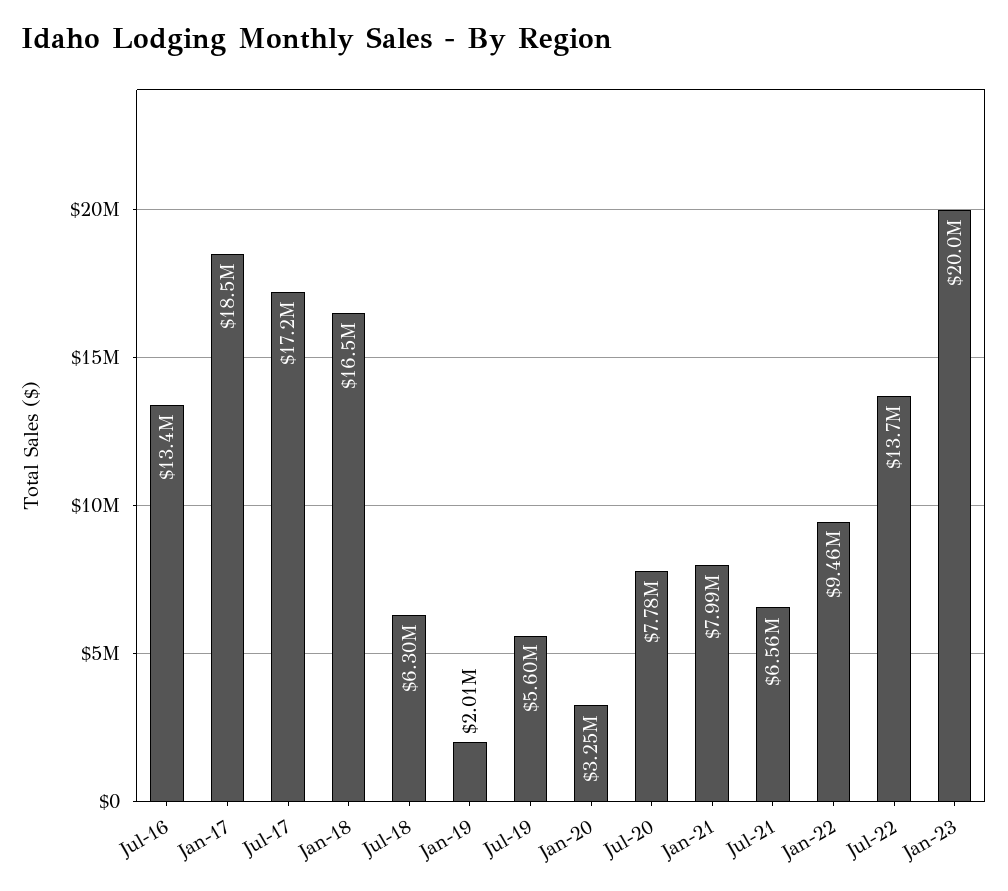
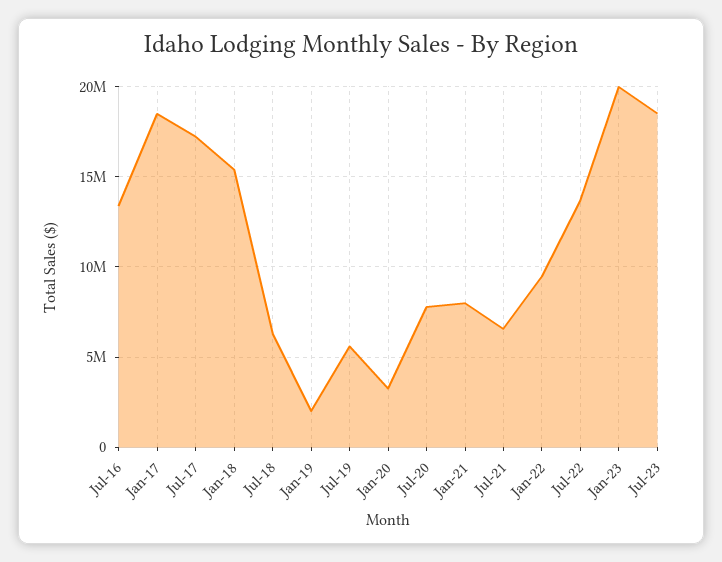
Jan-18: 16500000 -> 15500000
Jul-23: none -> 18500000

